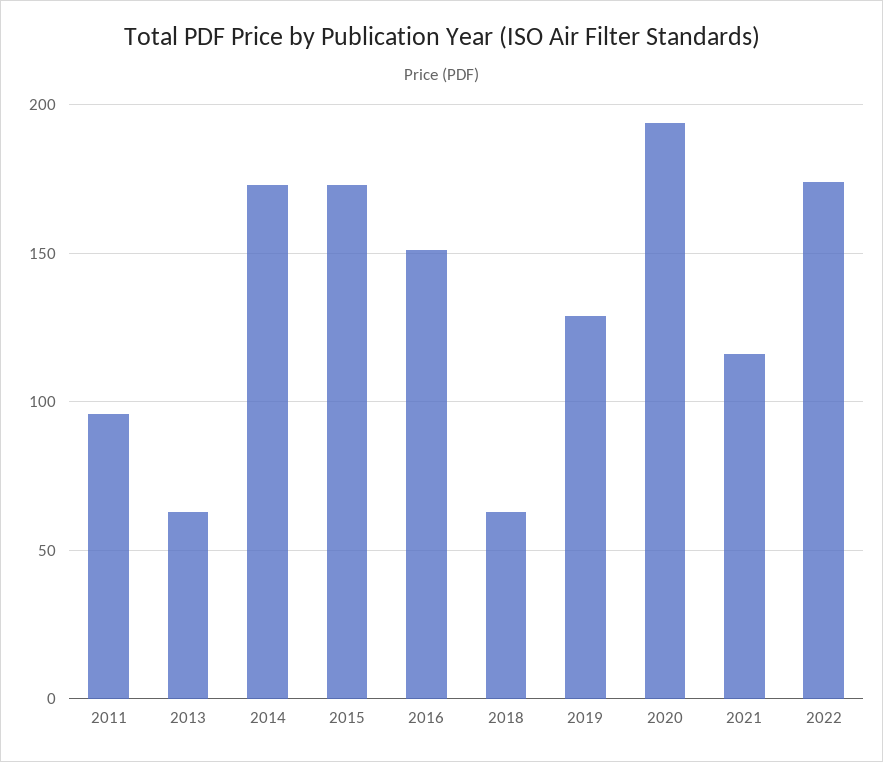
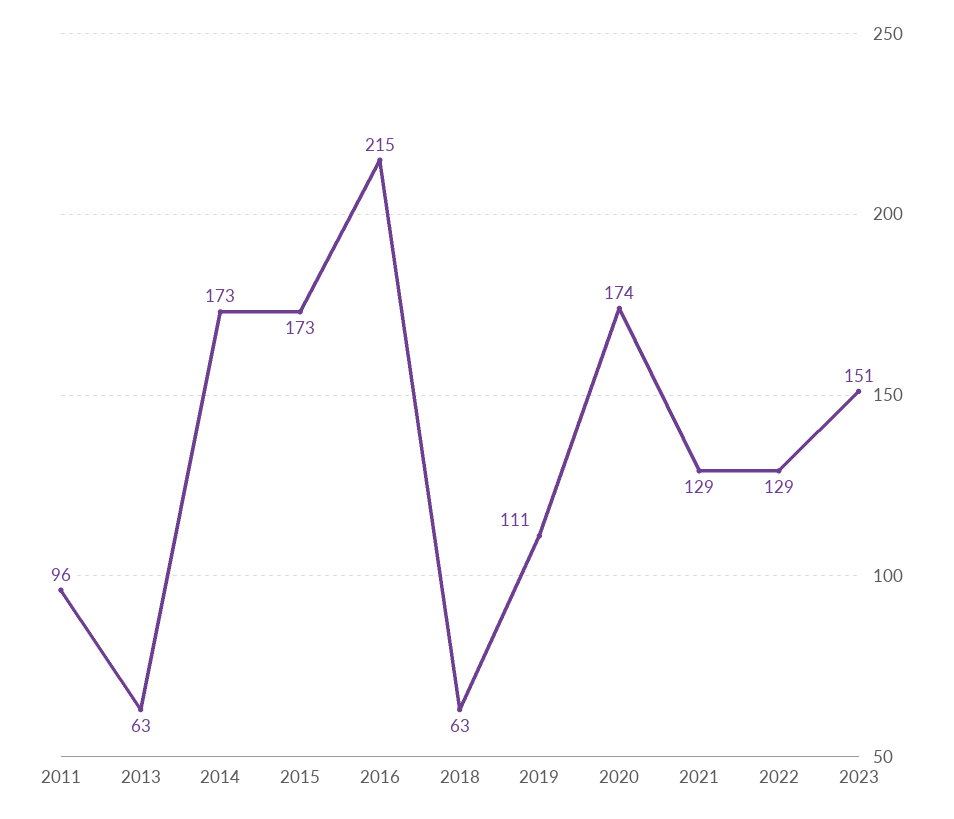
2016: 150 -> 215
2019: 130 -> 111
2020: 195 -> 174
2021: 115 -> 129
2022: 175 -> 129
2023: none -> 151

